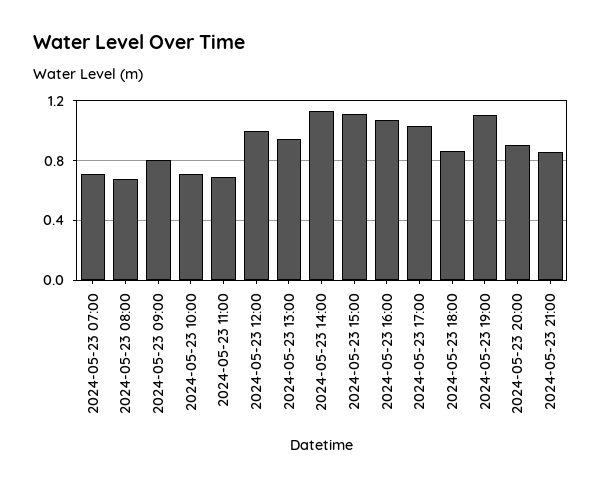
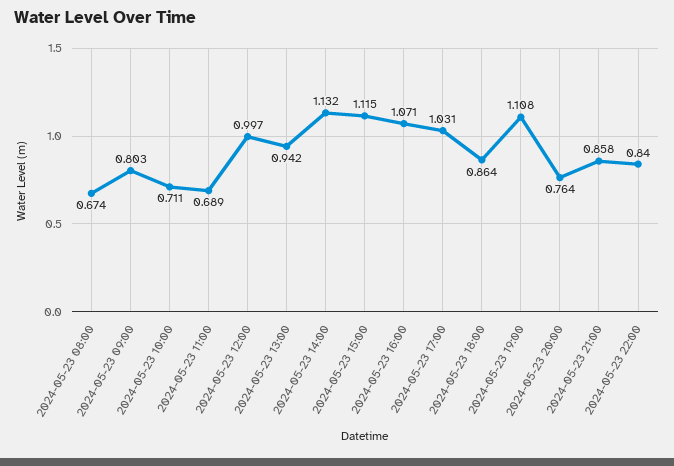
2024-05-23 07:00: 0.7 -> none
2024-05-23 20:00: 0.9 -> 0.764
2024-05-23 22:00: none -> 0.84

